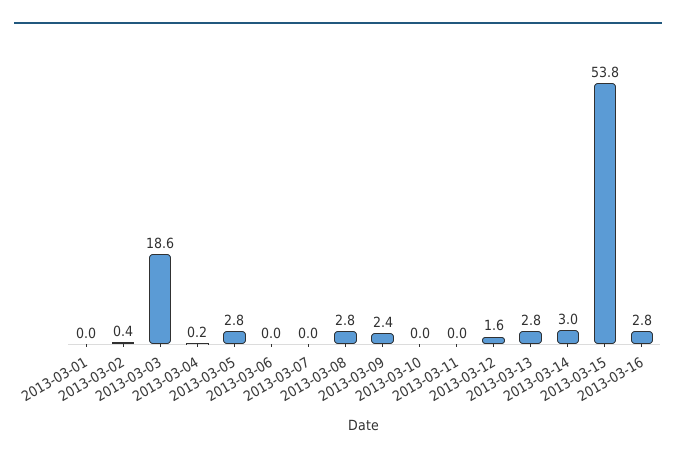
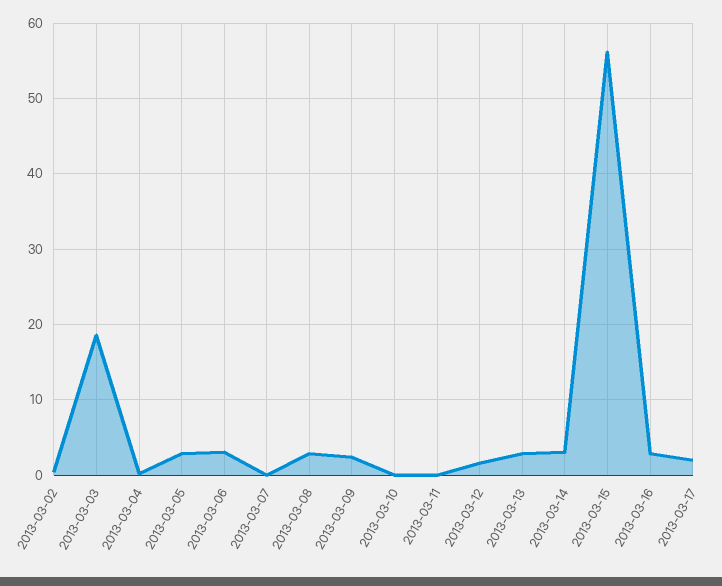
2013-03-01: 0 -> none
2013-03-06: 0 -> 3
2013-03-15: 53.8 -> 56
2013-03-17: none -> 2

